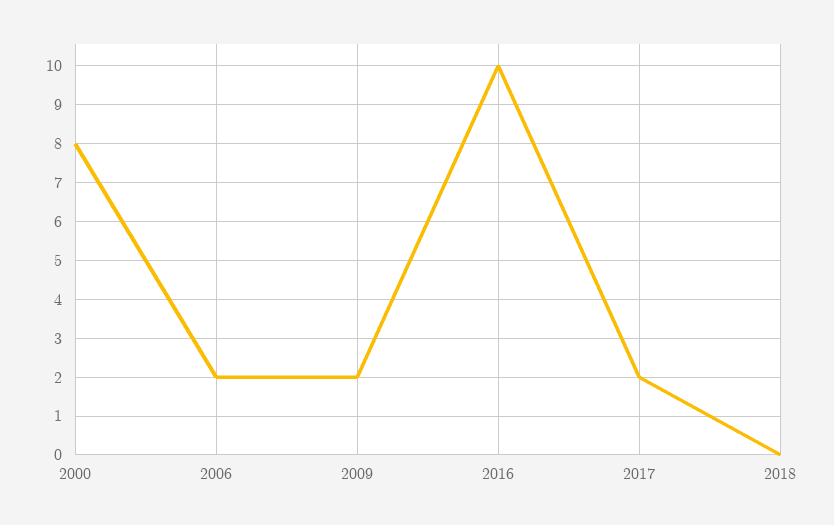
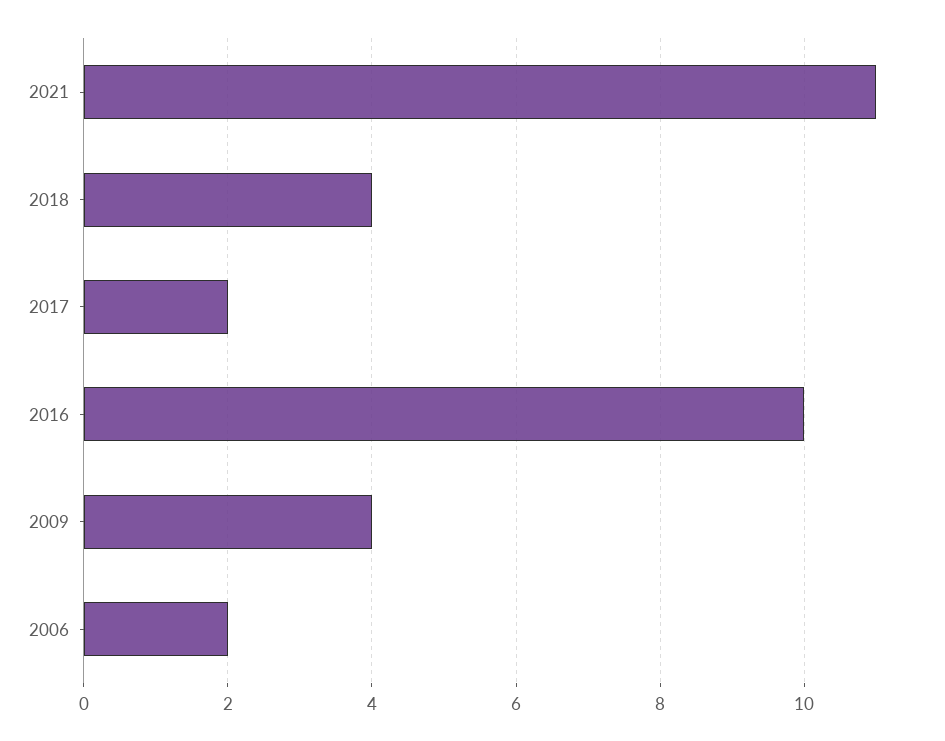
2000: 8 -> none
2009: 2 -> 4
2018: 0 -> 4
2021: none -> 11

